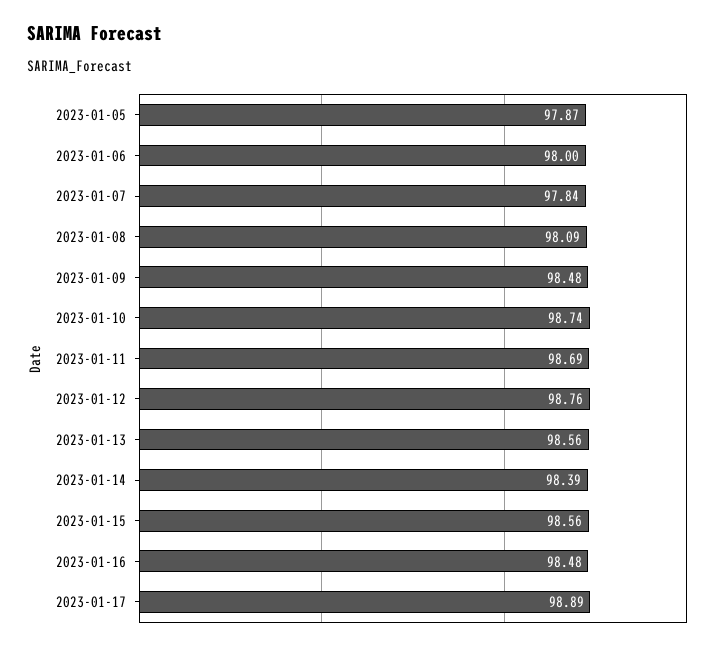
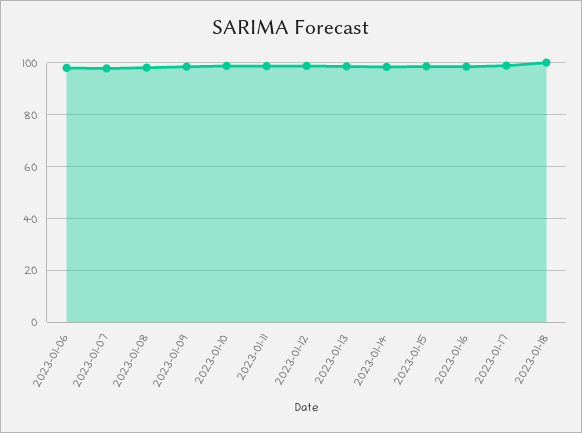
2023-01-05: 97.87 -> none
2023-01-18: none -> 100

